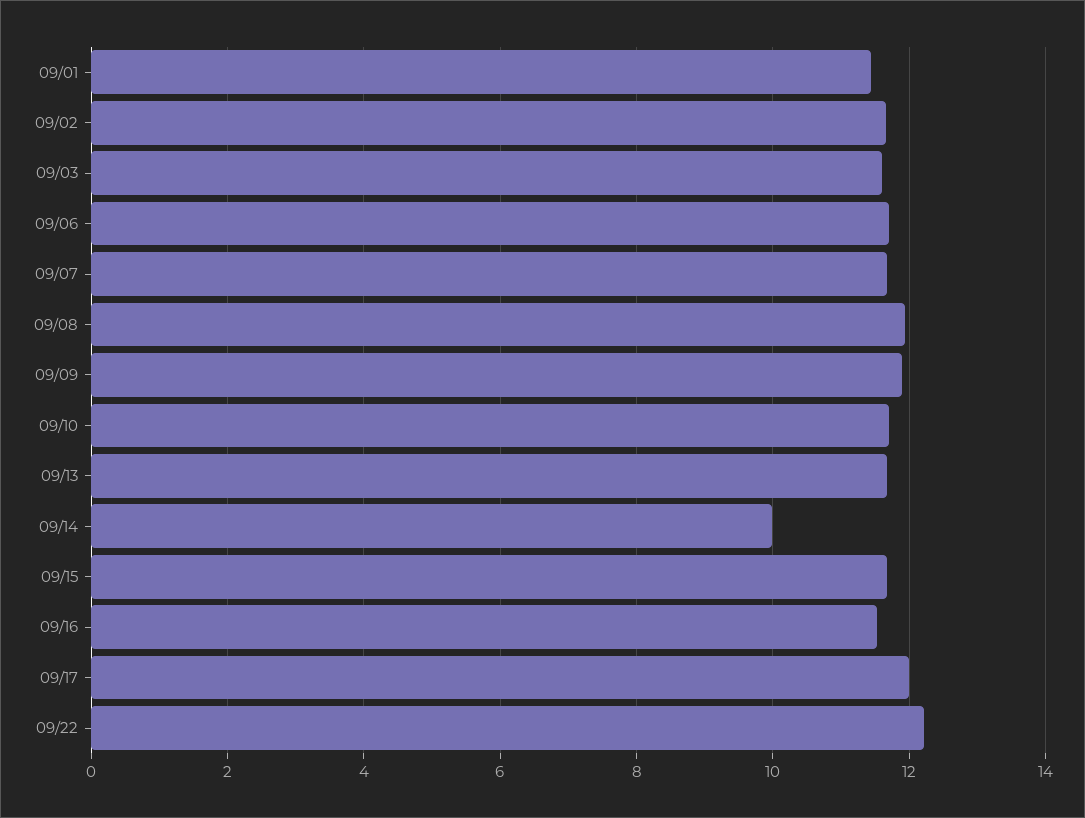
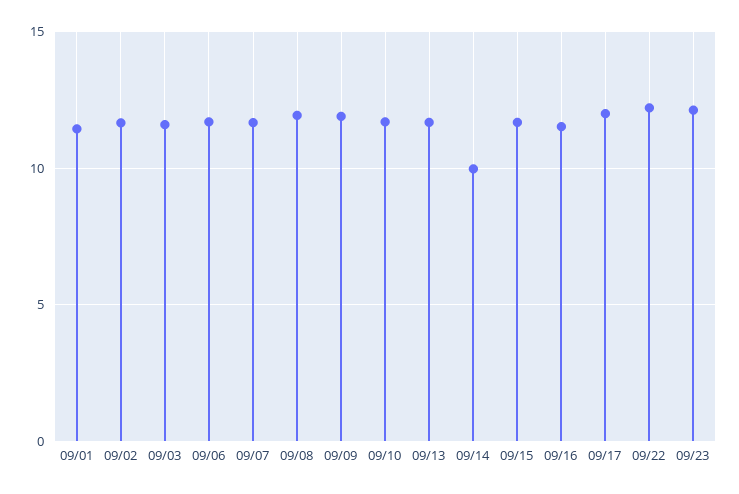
09/23: none -> 12

